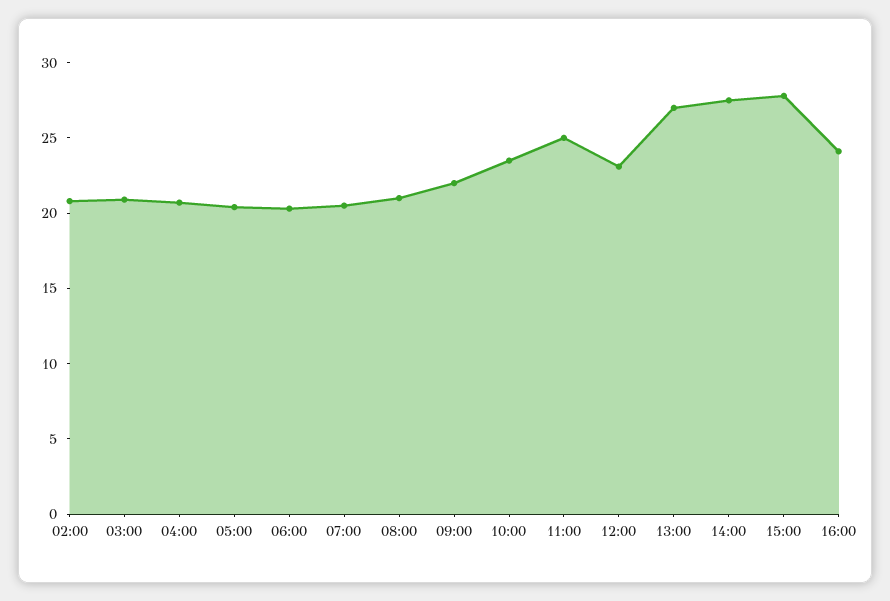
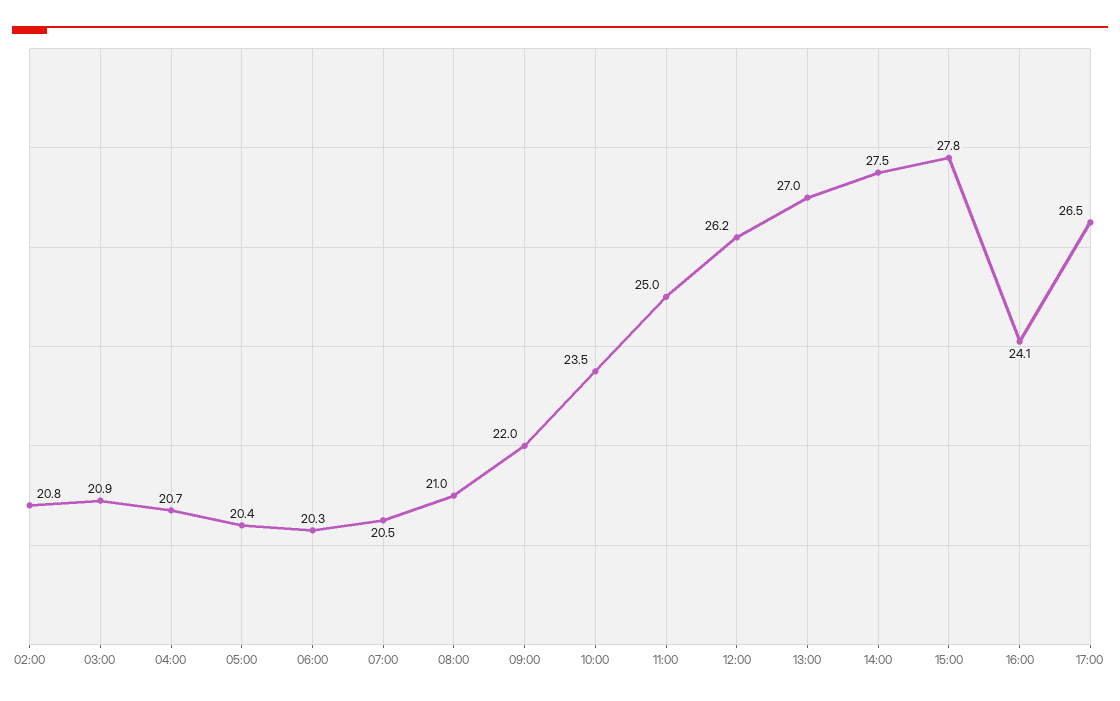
12:00: 23 -> 26.2
17:00: none -> 26.5

